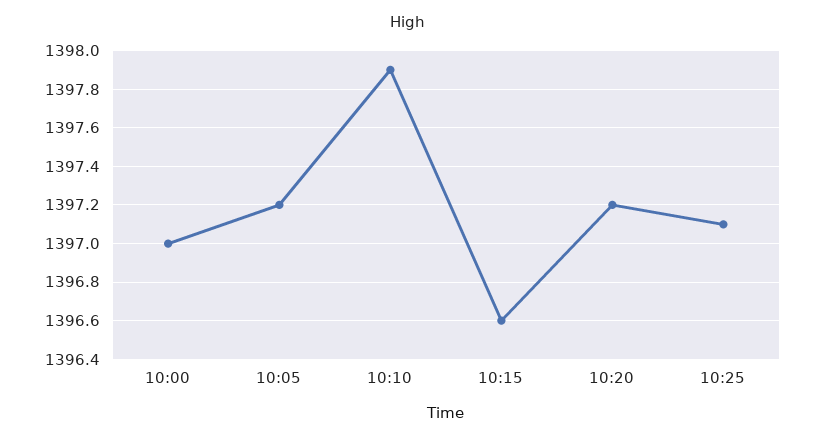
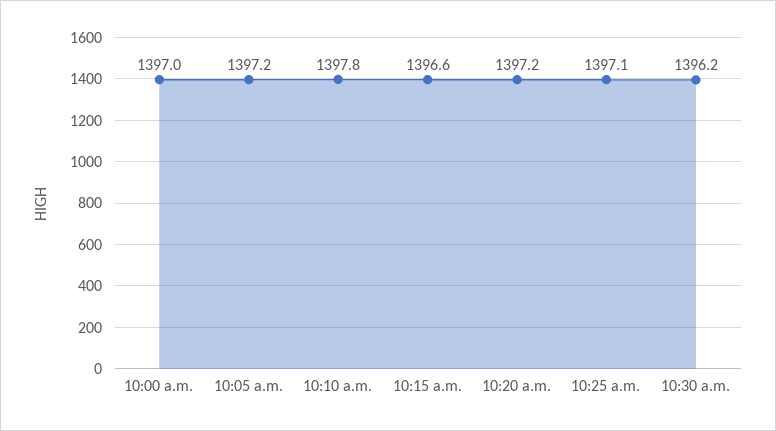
10:10: 1397.9 -> 1397.8
10:30 a.m.: none -> 1396.2

